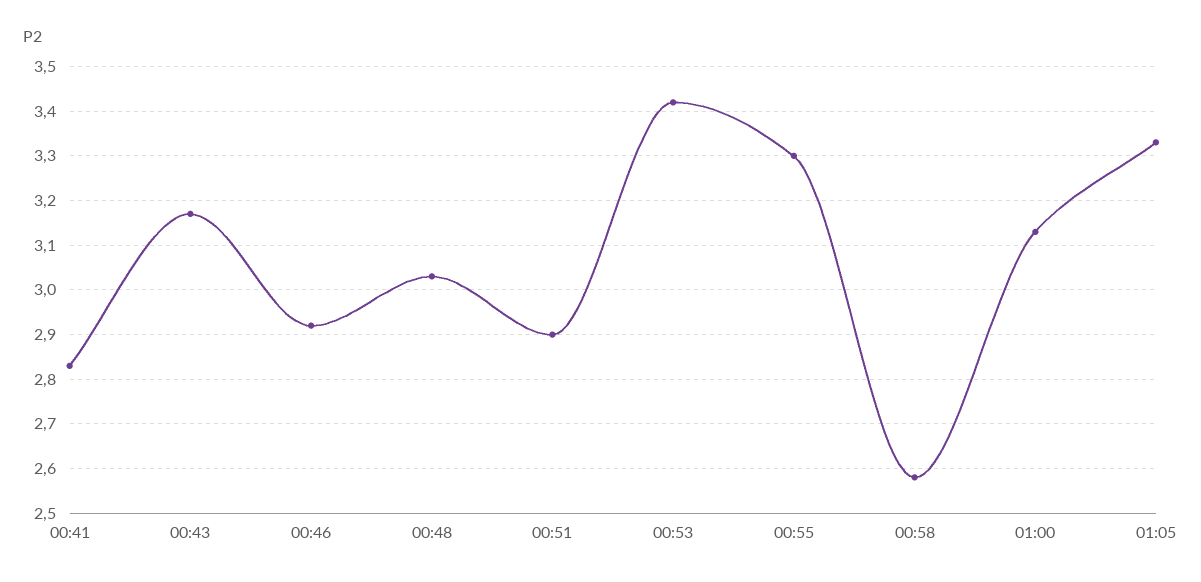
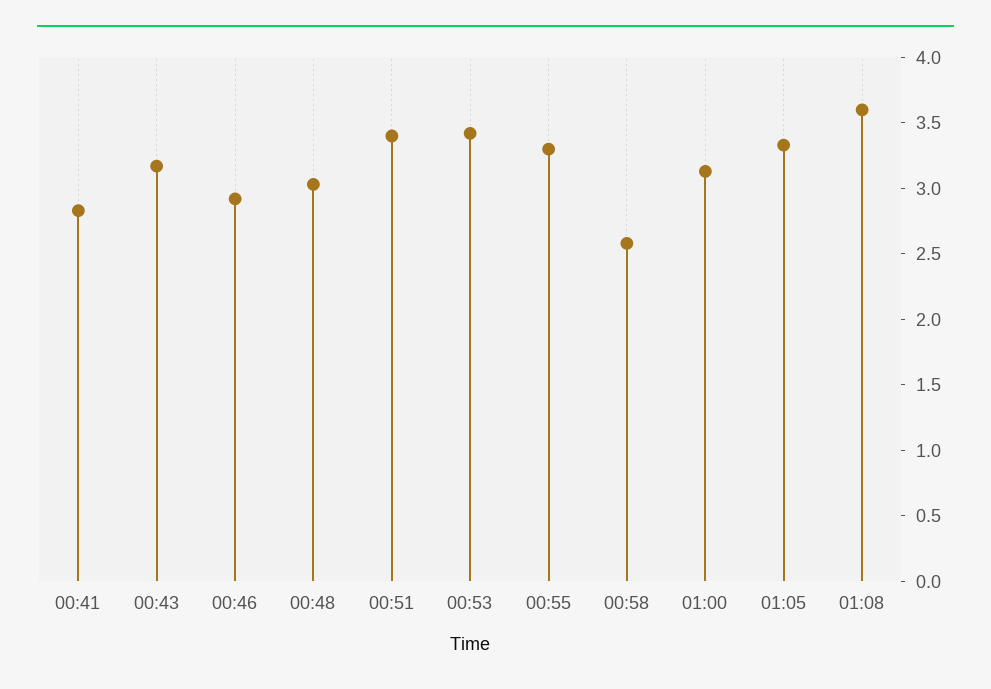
00:51: 2.9 -> 3.4
01:08: none -> 3.6

